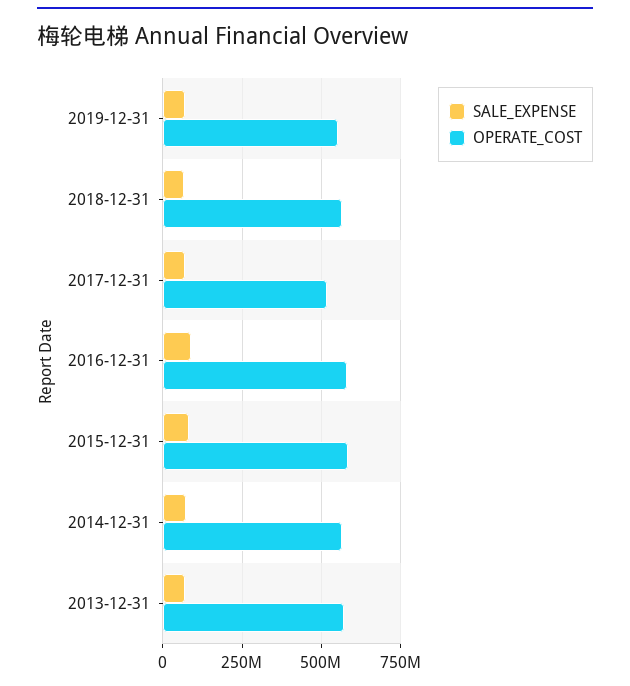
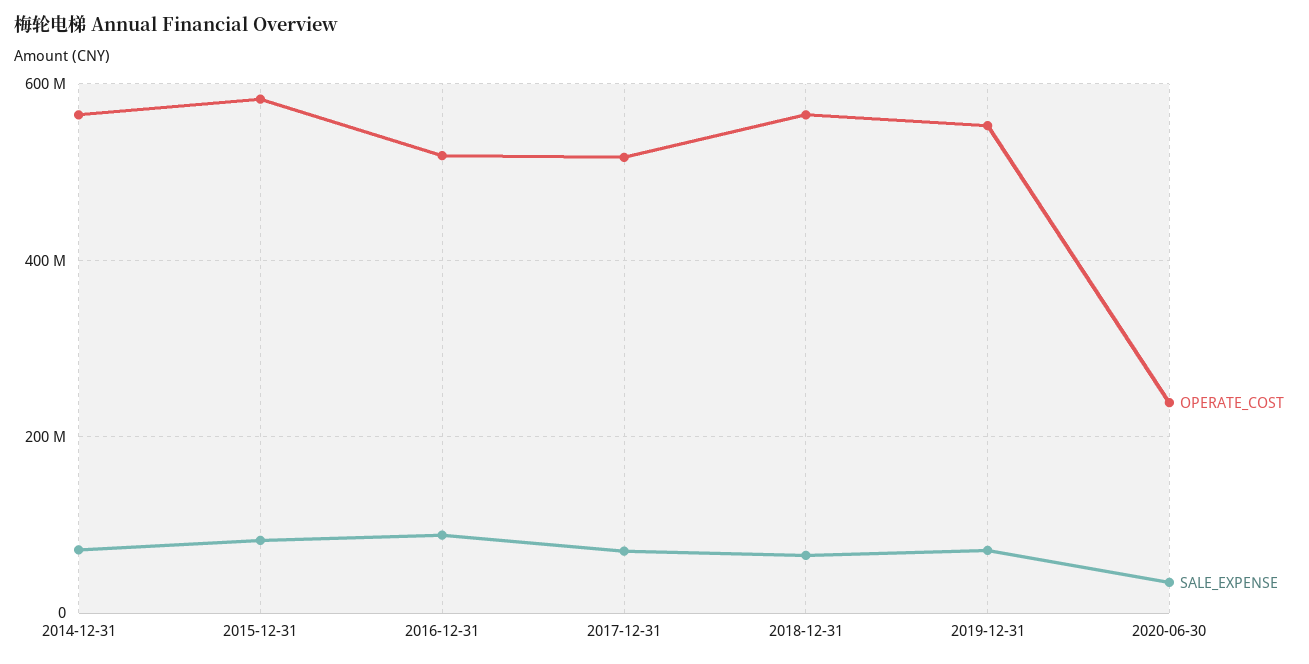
OPERATE_COST, 2016-12-31: 575000000 -> 520000000
SALE_EXPENSE, 2013-12-31: 75000000 -> none
OPERATE_COST, 2013-12-31: 575000000 -> none
OPERATE_COST, 2020-06-30: none -> 240000000
SALE_EXPENSE, 2020-06-30: none -> 40000000

